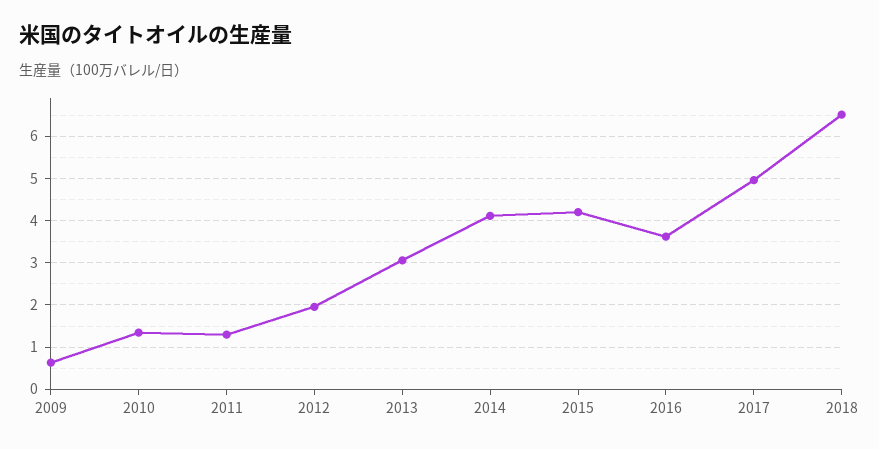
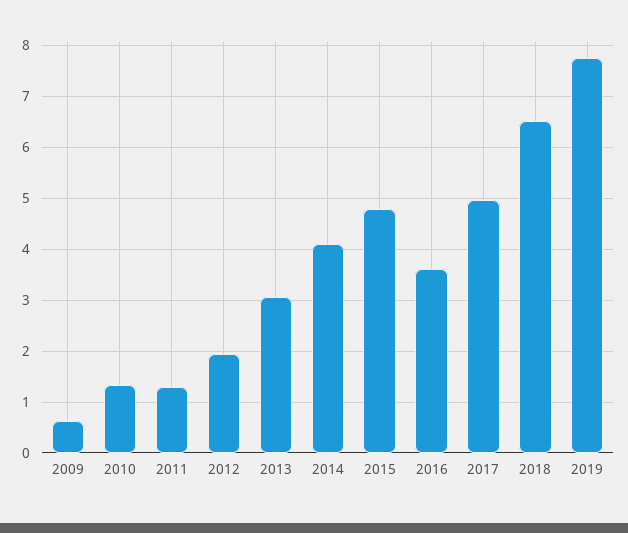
2015: 4.2 -> 4.8
2019: none -> 7.8

